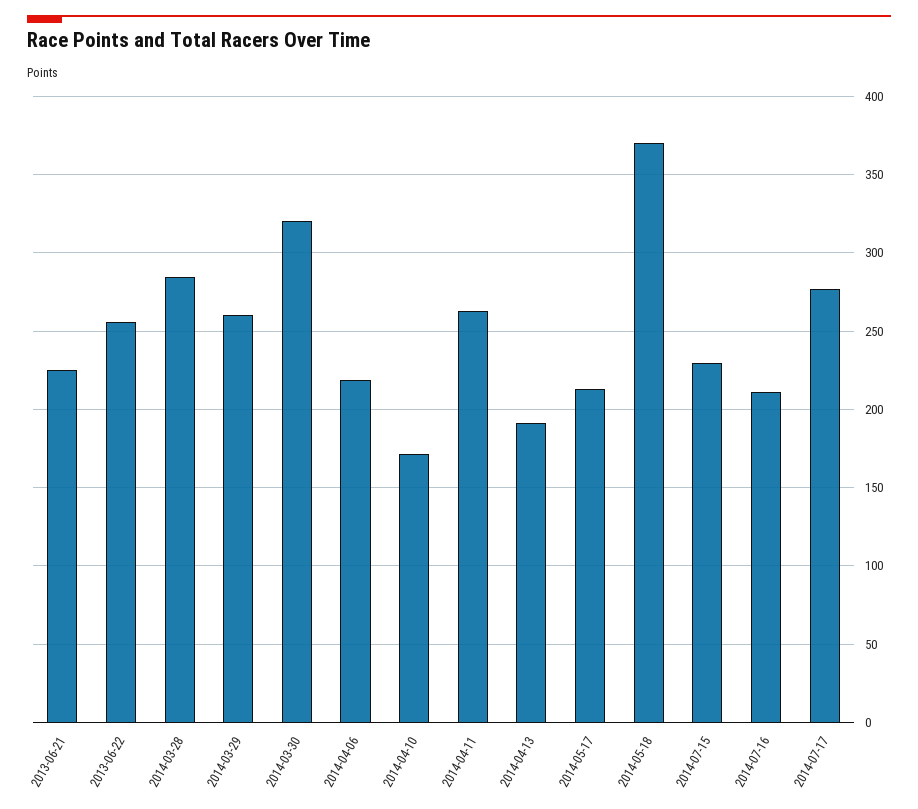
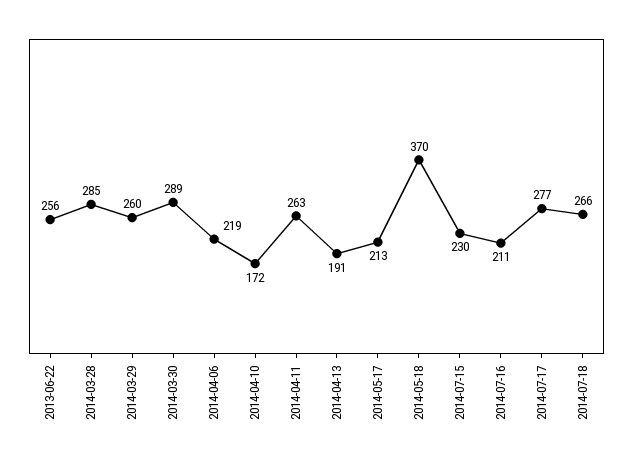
2013-06-21: 225 -> none
2014-03-30: 320 -> 289
2014-07-18: none -> 266

